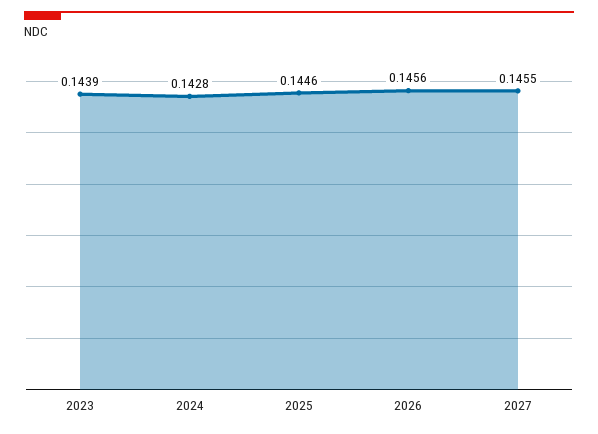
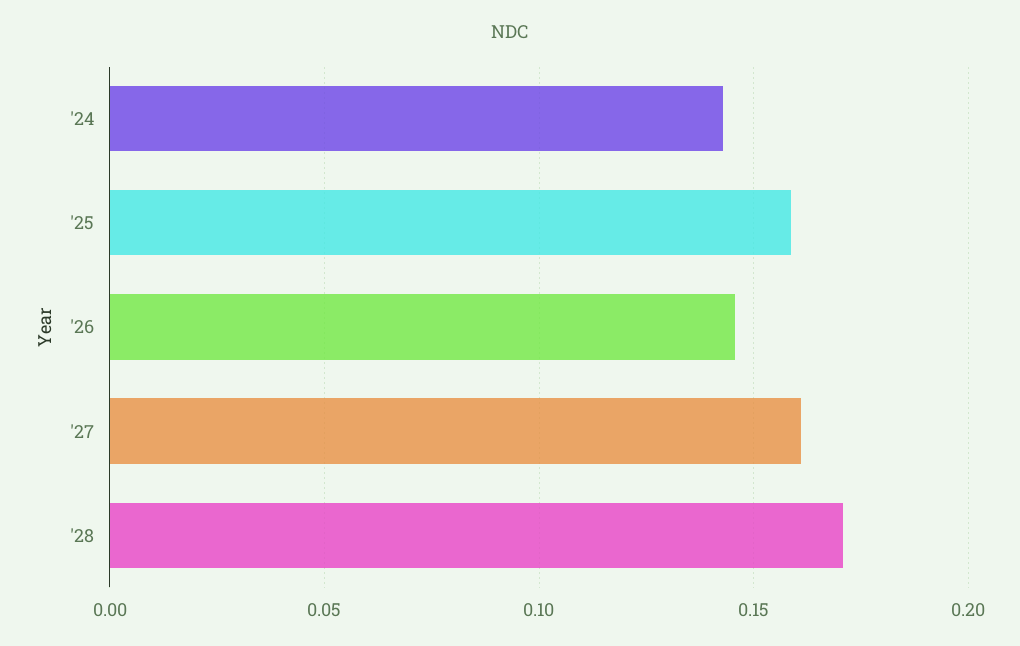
2023: 0.1439 -> none
2025: 0.1446 -> 0.16
2027: 0.1455 -> 0.16
'28: none -> 0.17

